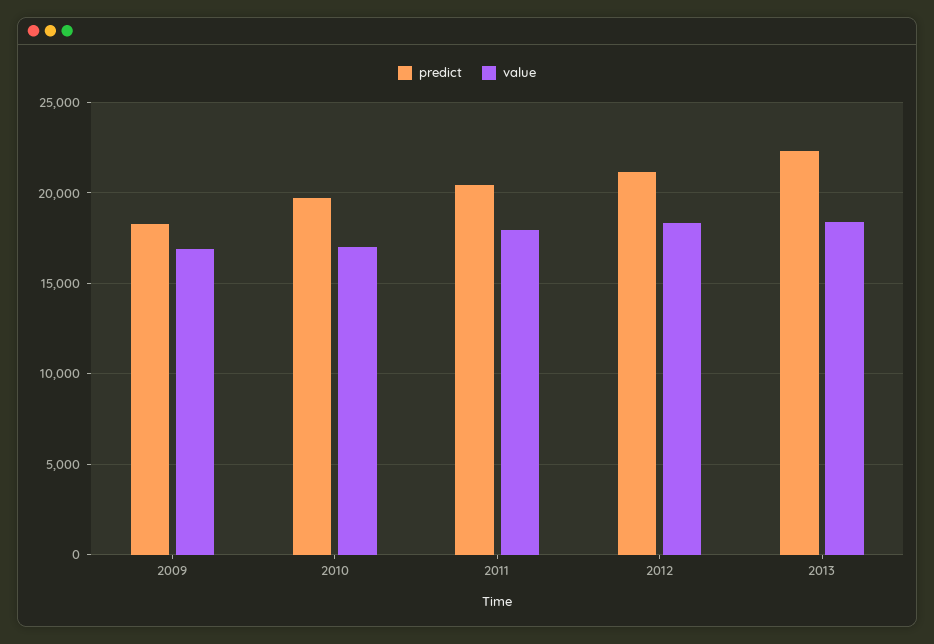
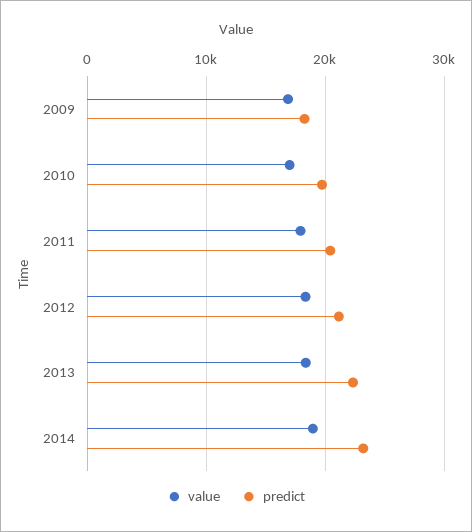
value, 2014: none -> 19000
predict, 2014: none -> 23000

